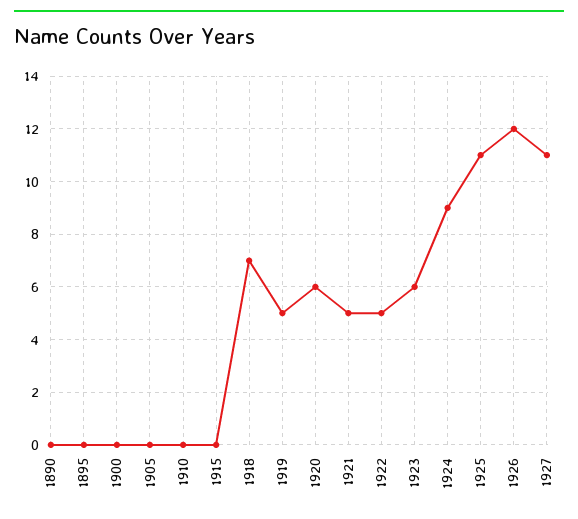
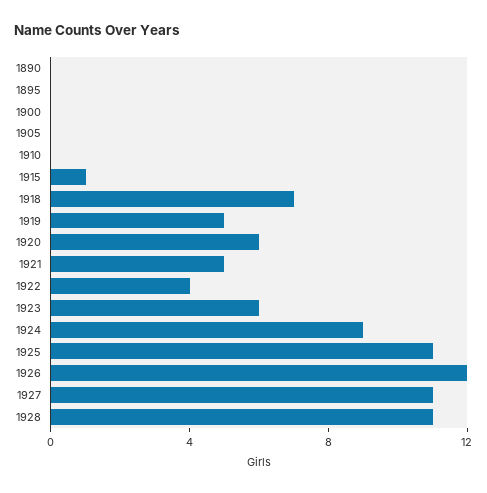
1915: 0 -> 1
1922: 5 -> 4
1928: none -> 11

